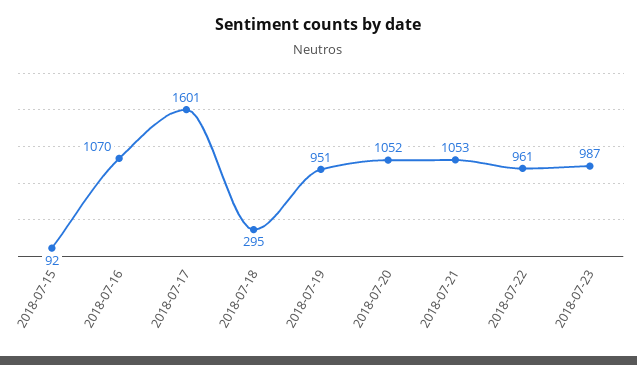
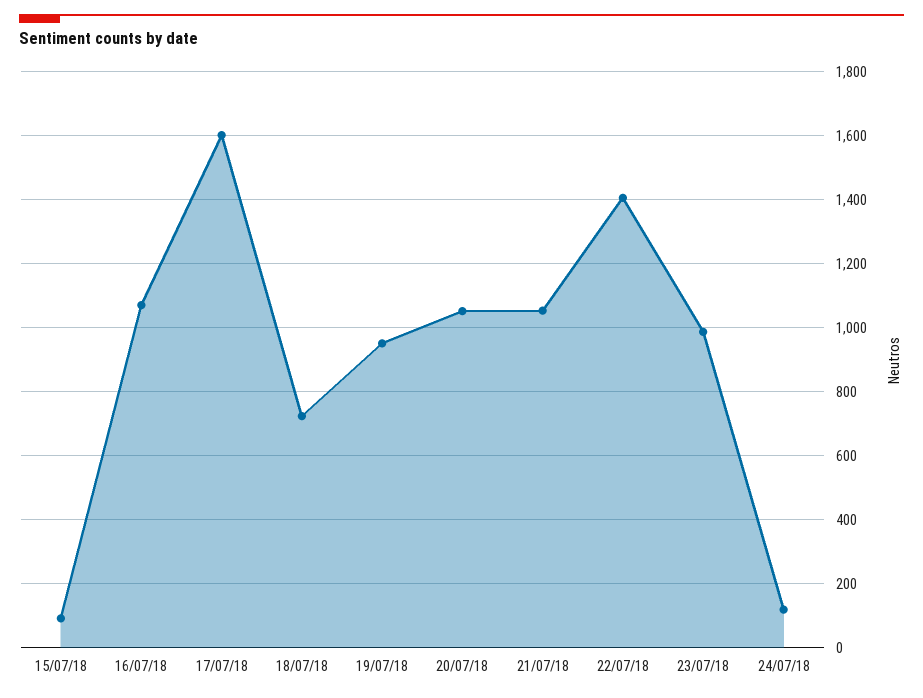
2018-07-18: 295 -> 720
2018-07-22: 961 -> 1400
24/07/18: none -> 120

